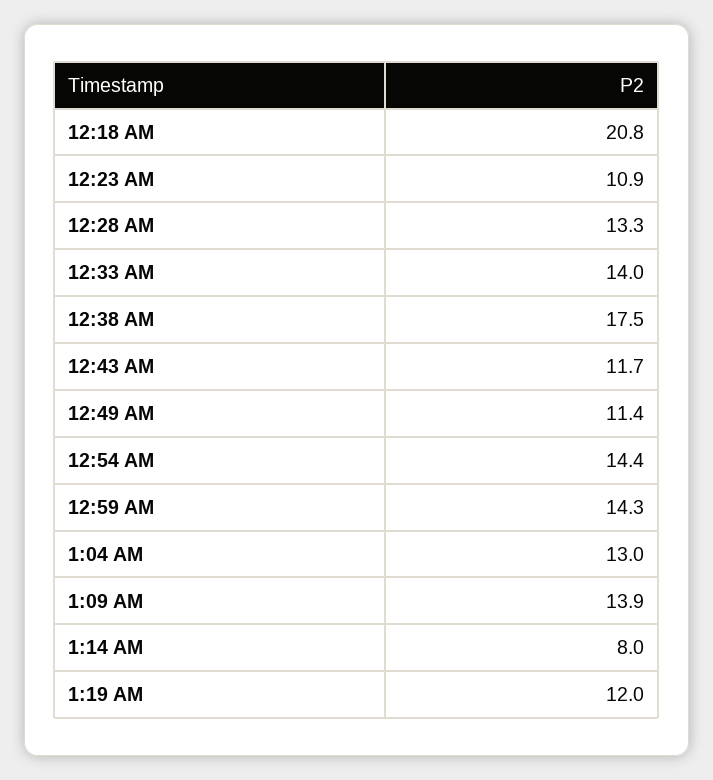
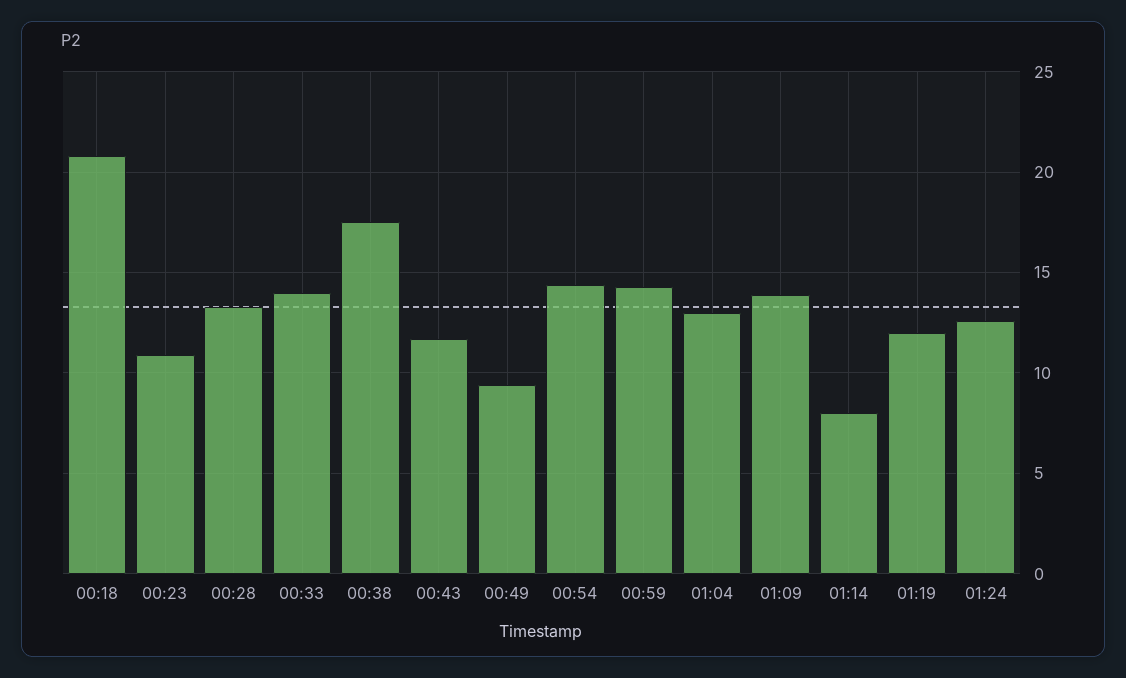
12:49 AM: 11.4 -> 9.5
01:24: none -> 12.5

